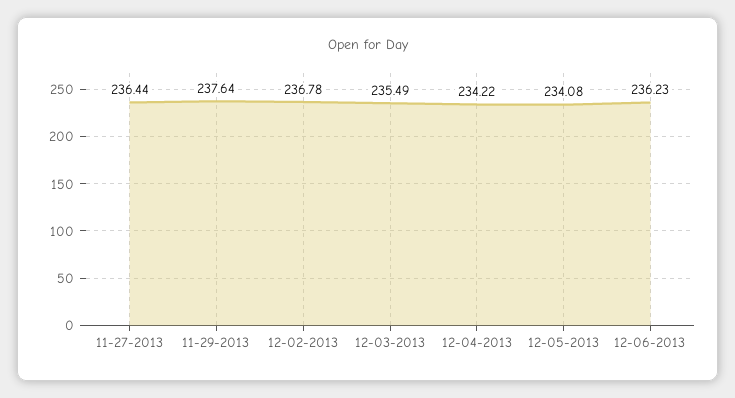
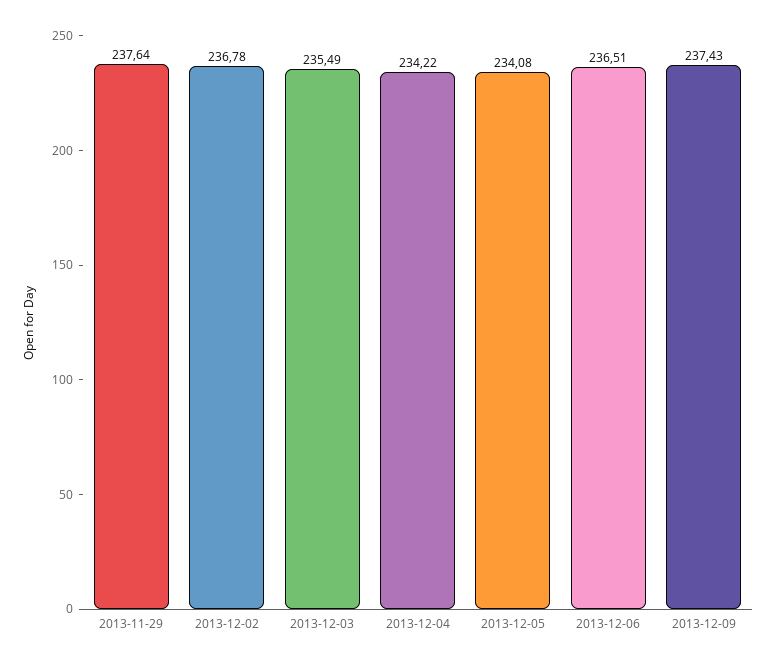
11-27-2013: 236.44 -> none
12-06-2013: 236.23 -> 236.51
2013-12-09: none -> 237.43

